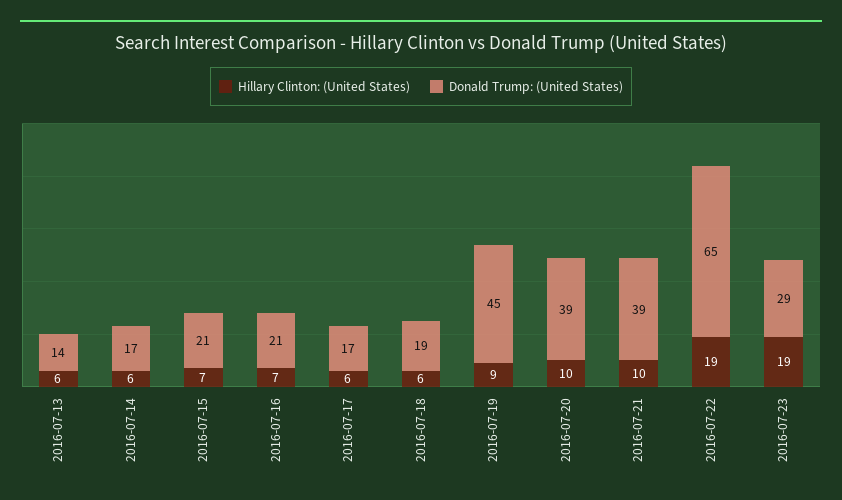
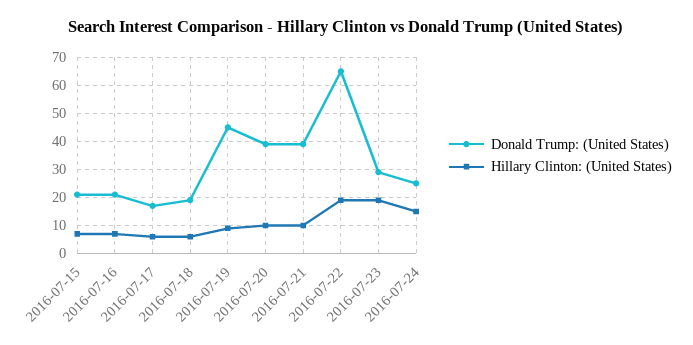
Hillary Clinton: (United States), 2016-07-13: 6 -> none
Donald Trump: (United States), 2016-07-13: 14 -> none
Hillary Clinton: (United States), 2016-07-14: 6 -> none
Donald Trump: (United States), 2016-07-14: 17 -> none
Donald Trump: (United States), 2016-07-24: none -> 25
Hillary Clinton: (United States), 2016-07-24: none -> 15

